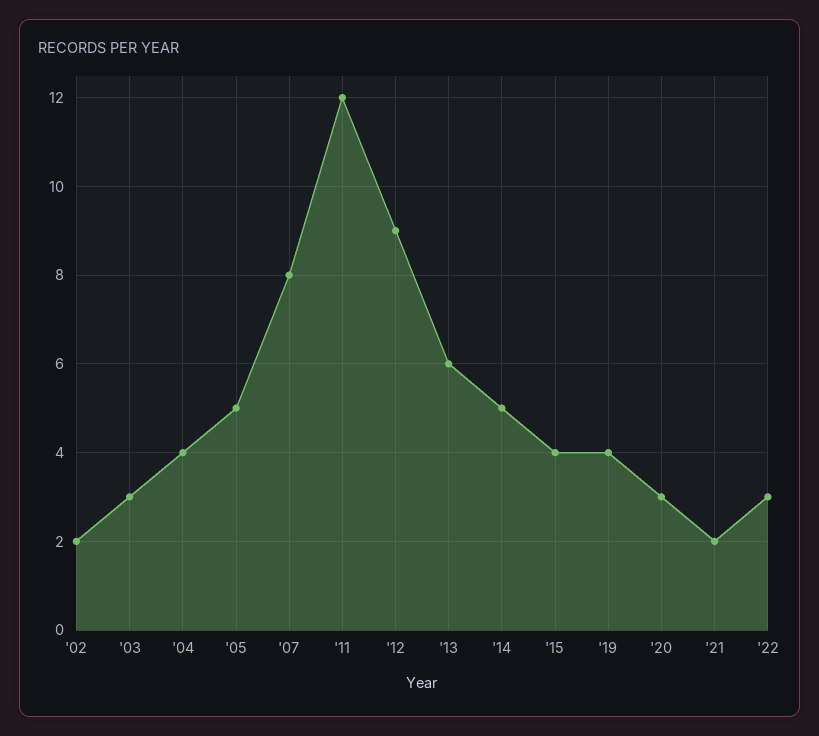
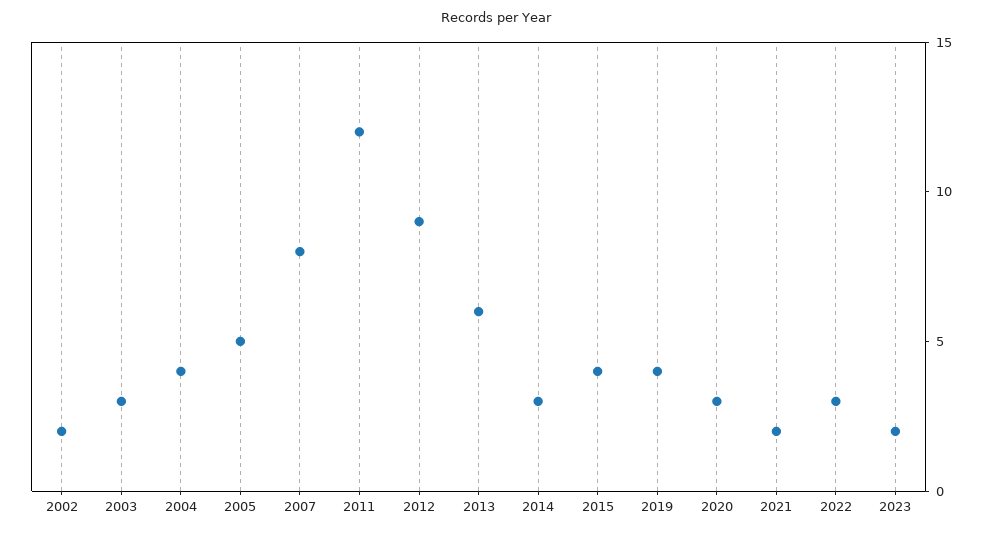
'14: 5 -> 3
2023: none -> 2

